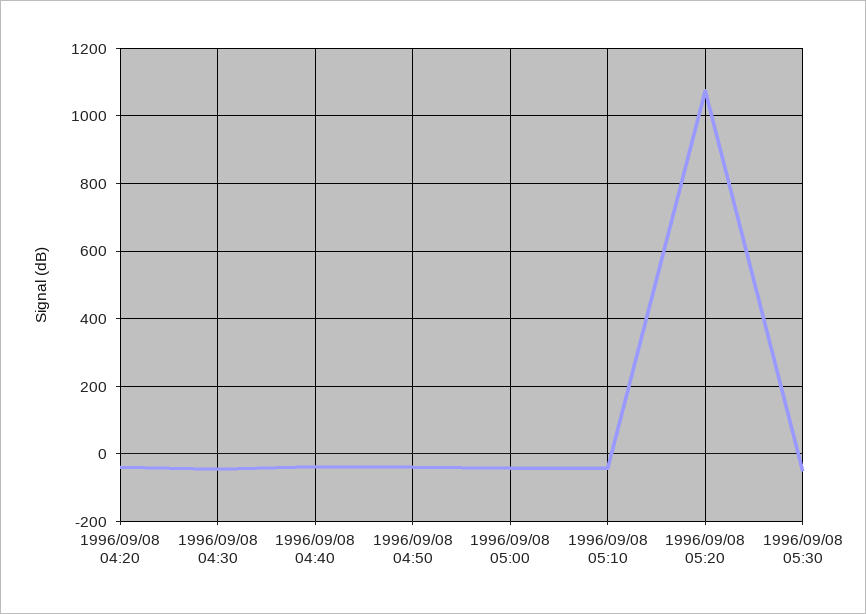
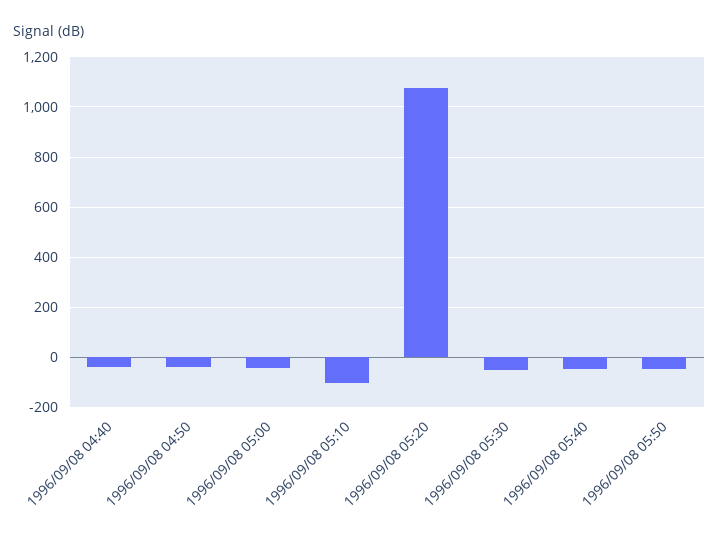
1996/09/08 04:20: -40 -> none
1996/09/08 04:30: -40 -> none
1996/09/08 05:10: -40 -> -100
1996/09/08 05:40: none -> -50
1996/09/08 05:50: none -> -50

